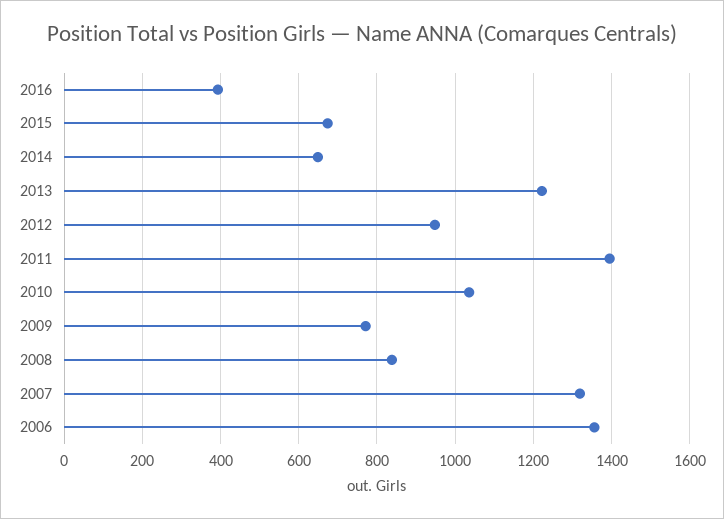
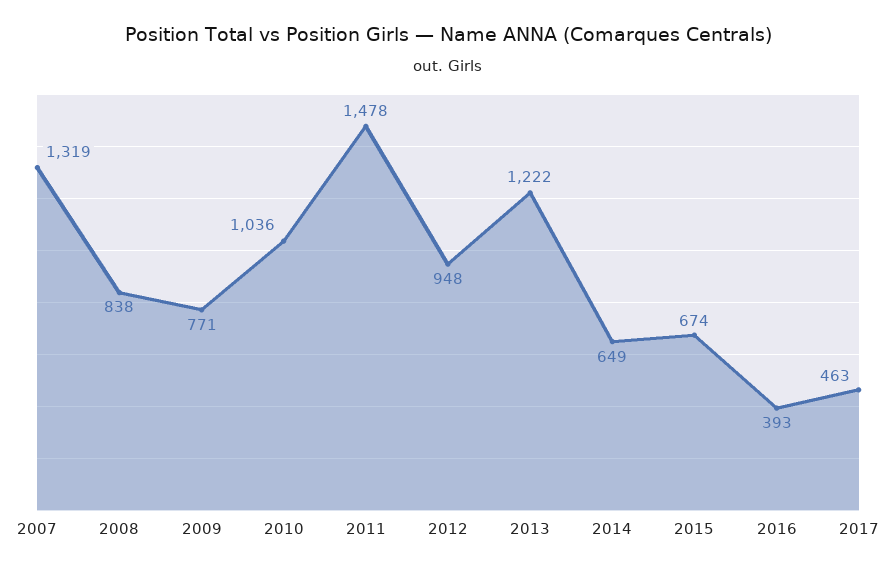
2011: 1400 -> 1478
2006: 1360 -> none
2017: none -> 463

